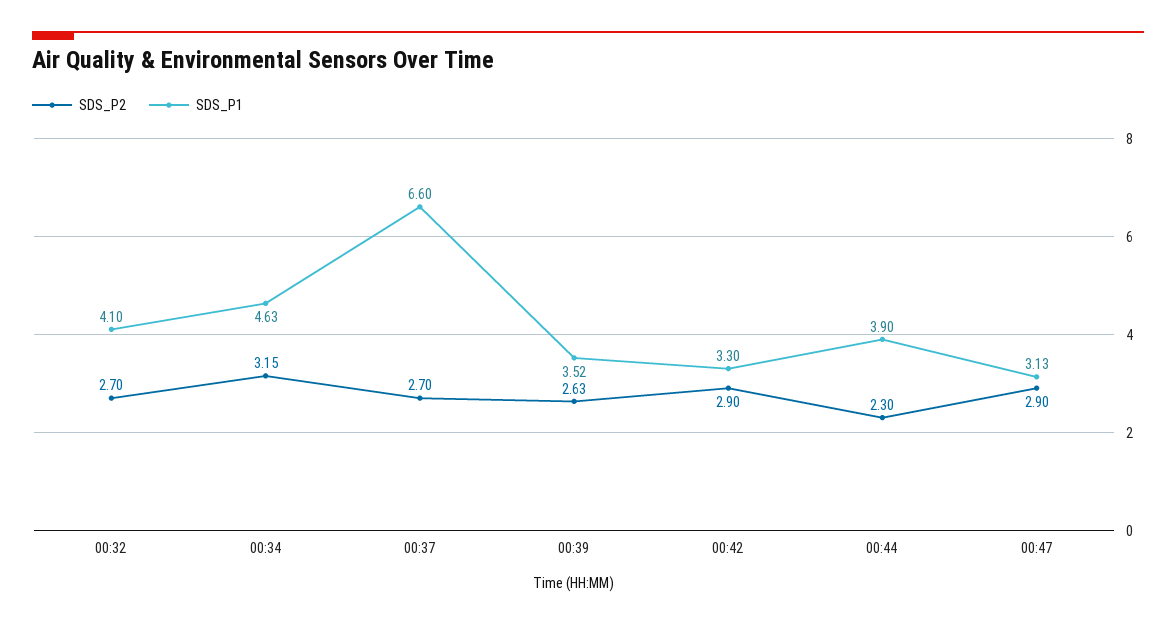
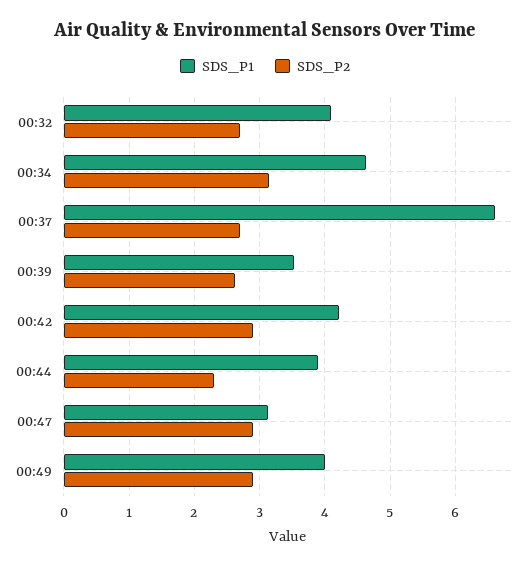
SDS_P1, 00:42: 3.3 -> 4.2
SDS_P1, 00:49: none -> 4
SDS_P2, 00:49: none -> 2.9

